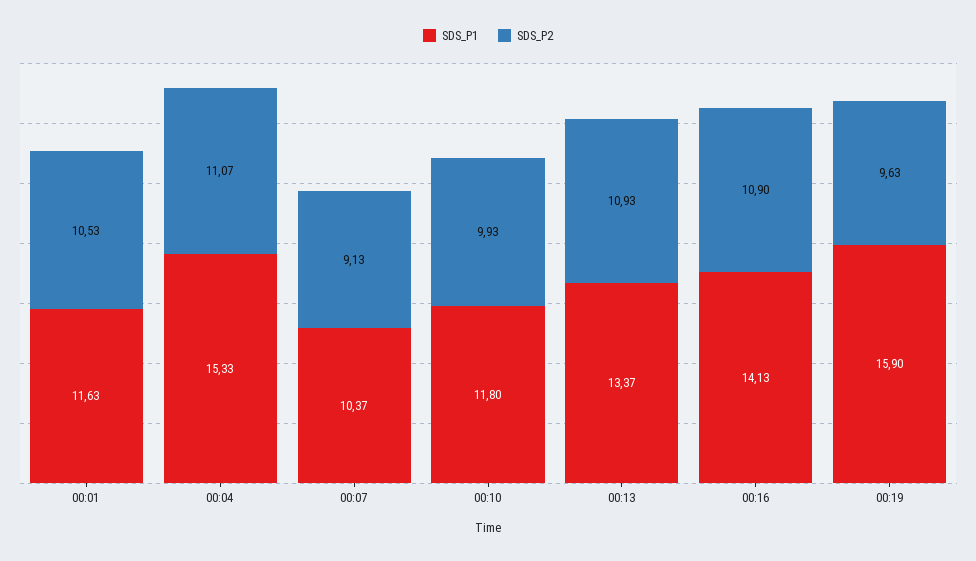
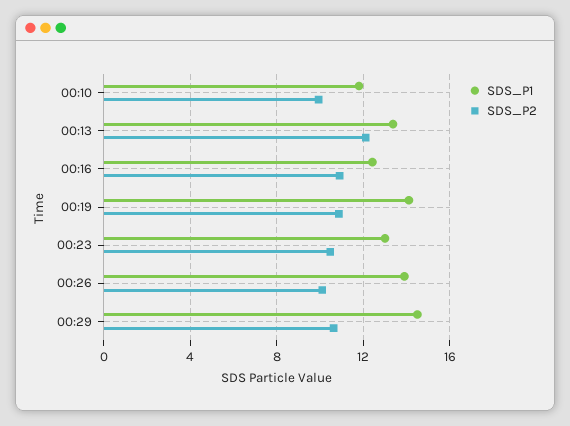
SDS_P1, 00:01: 11.63 -> none
SDS_P2, 00:01: 10.53 -> none
SDS_P1, 00:04: 15.33 -> none
SDS_P2, 00:04: 11.07 -> none
SDS_P1, 00:07: 10.37 -> none
SDS_P2, 00:07: 9.13 -> none
SDS_P2, 00:13: 10.93 -> 12
SDS_P1, 00:16: 14.13 -> 12.5
SDS_P1, 00:19: 15.9 -> 14
SDS_P2, 00:19: 9.63 -> 11
SDS_P1, 00:23: none -> 13
SDS_P2, 00:23: none -> 10.5
SDS_P1, 00:26: none -> 14
SDS_P2, 00:26: none -> 10
SDS_P1, 00:29: none -> 14.5
SDS_P2, 00:29: none -> 10.5

